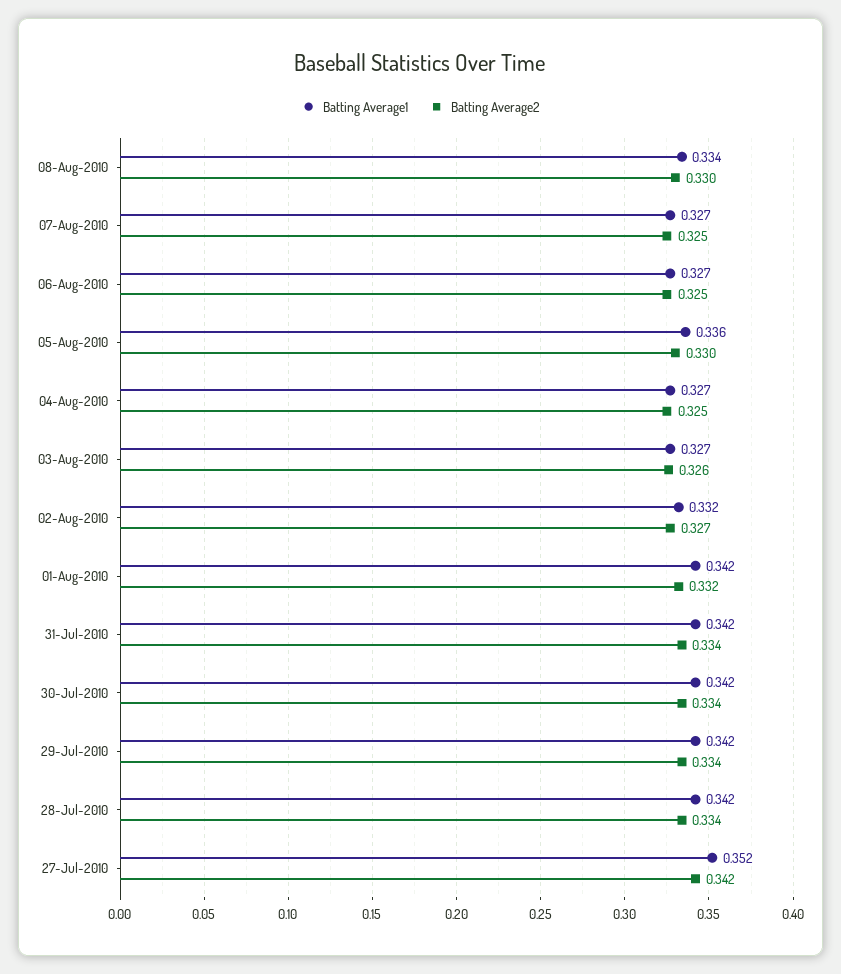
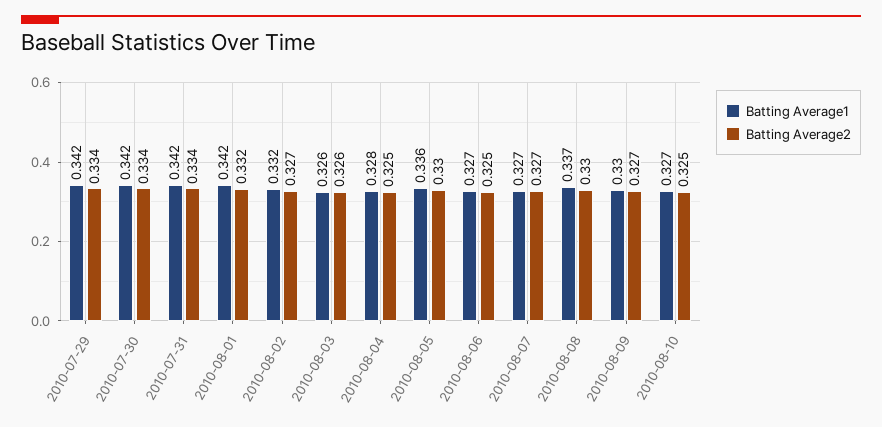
Batting Average1, 08-Aug-2010: 0.334 -> 0.337
Batting Average2, 07-Aug-2010: 0.325 -> 0.327
Batting Average1, 04-Aug-2010: 0.327 -> 0.328
Batting Average1, 03-Aug-2010: 0.327 -> 0.326
Batting Average1, 28-Jul-2010: 0.342 -> none
Batting Average2, 28-Jul-2010: 0.334 -> none
Batting Average1, 27-Jul-2010: 0.352 -> none
Batting Average2, 27-Jul-2010: 0.342 -> none
Batting Average1, 2010-08-09: none -> 0.33
Batting Average2, 2010-08-09: none -> 0.327
Batting Average1, 2010-08-10: none -> 0.327
Batting Average2, 2010-08-10: none -> 0.325

